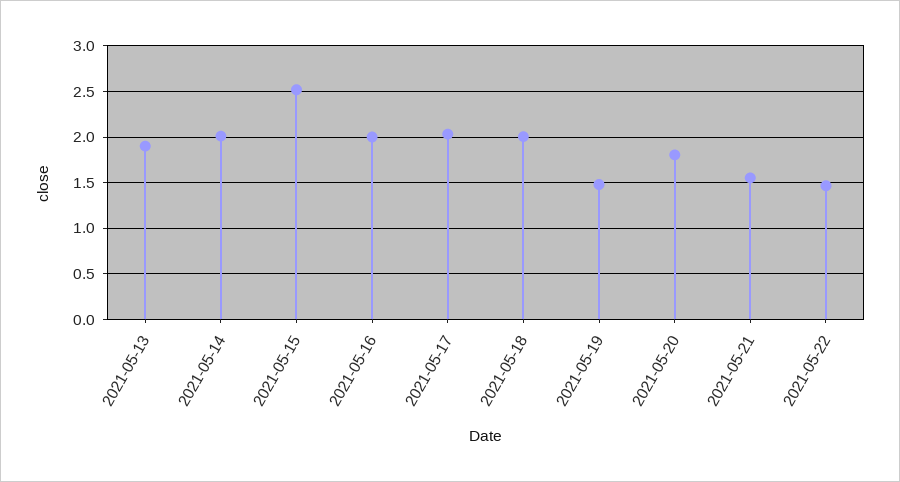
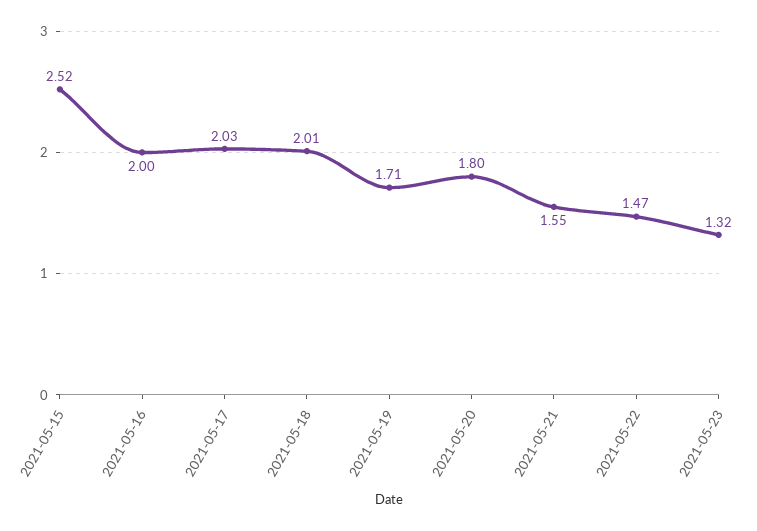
2021-05-13: 1.9 -> none
2021-05-14: 2 -> none
2021-05-19: 1.5 -> 1.71
2021-05-23: none -> 1.32

